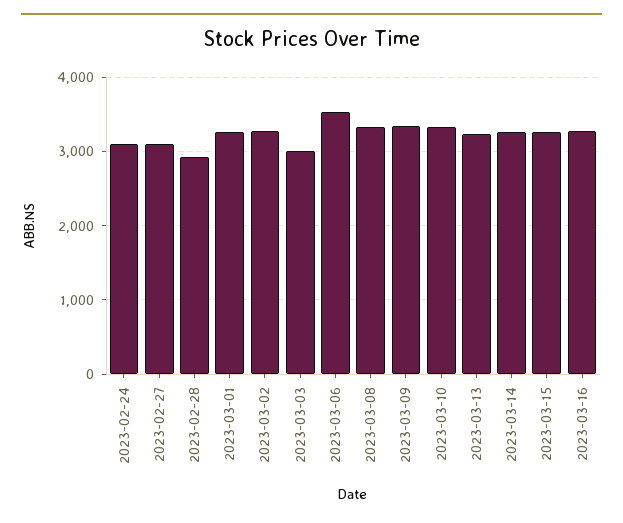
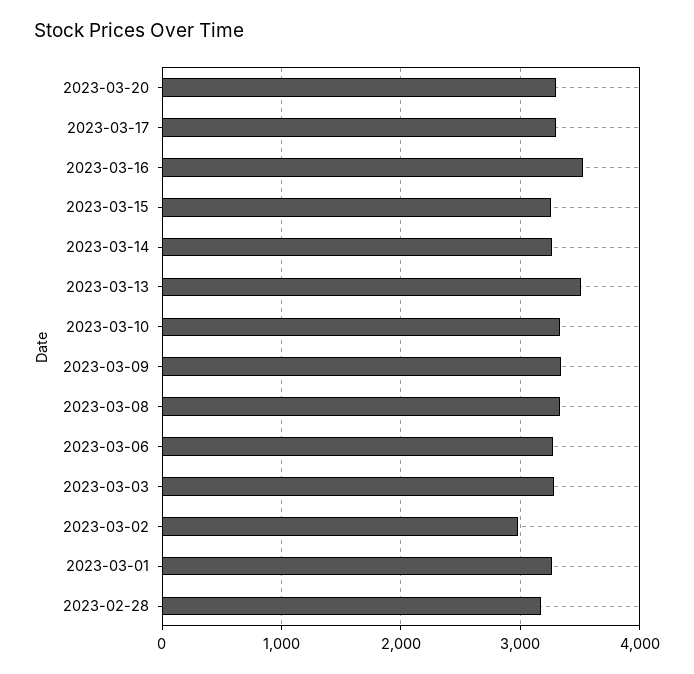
2023-02-24: 3100 -> none
2023-02-27: 3100 -> none
2023-02-28: 2900 -> 3200
2023-03-02: 3300 -> 3000
2023-03-03: 3000 -> 3300
2023-03-06: 3500 -> 3300
2023-03-13: 3200 -> 3500
2023-03-16: 3300 -> 3500
2023-03-20: none -> 3300
2023-03-17: none -> 3300

